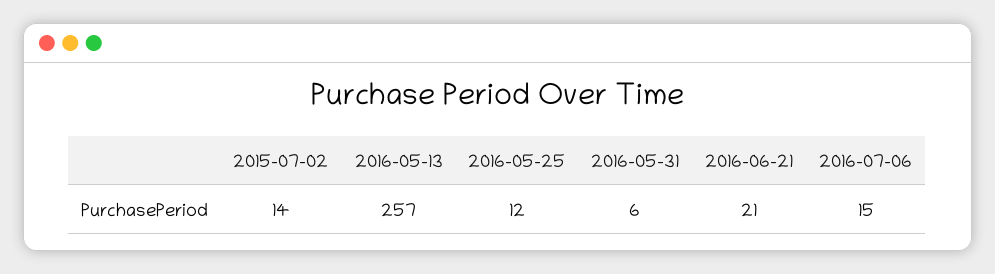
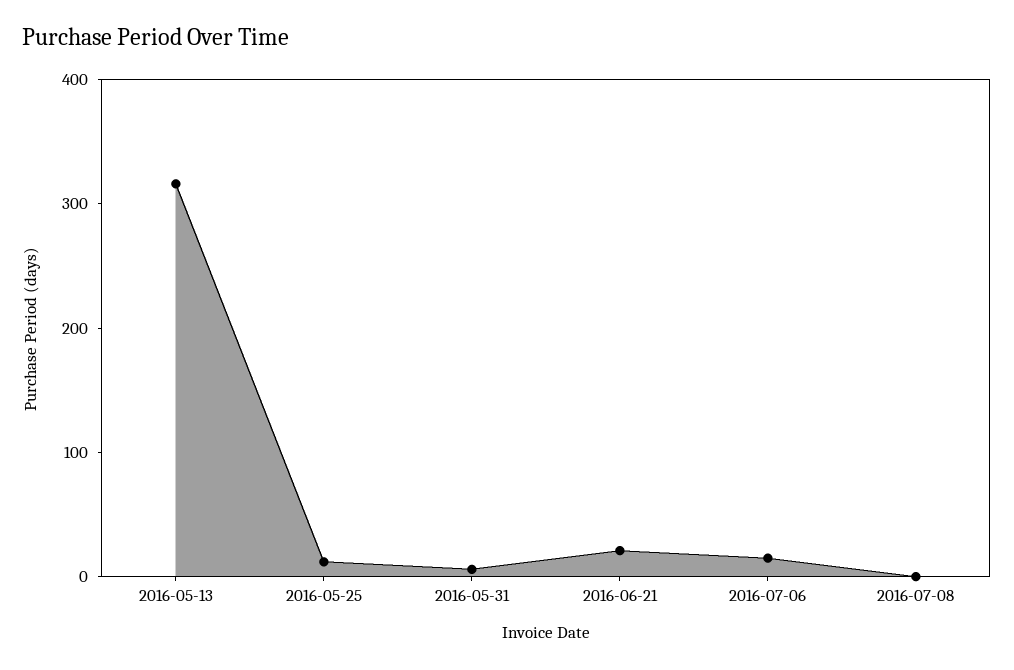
2015-07-02: 14 -> none
2016-05-13: 257 -> 320
2016-07-08: none -> 0

